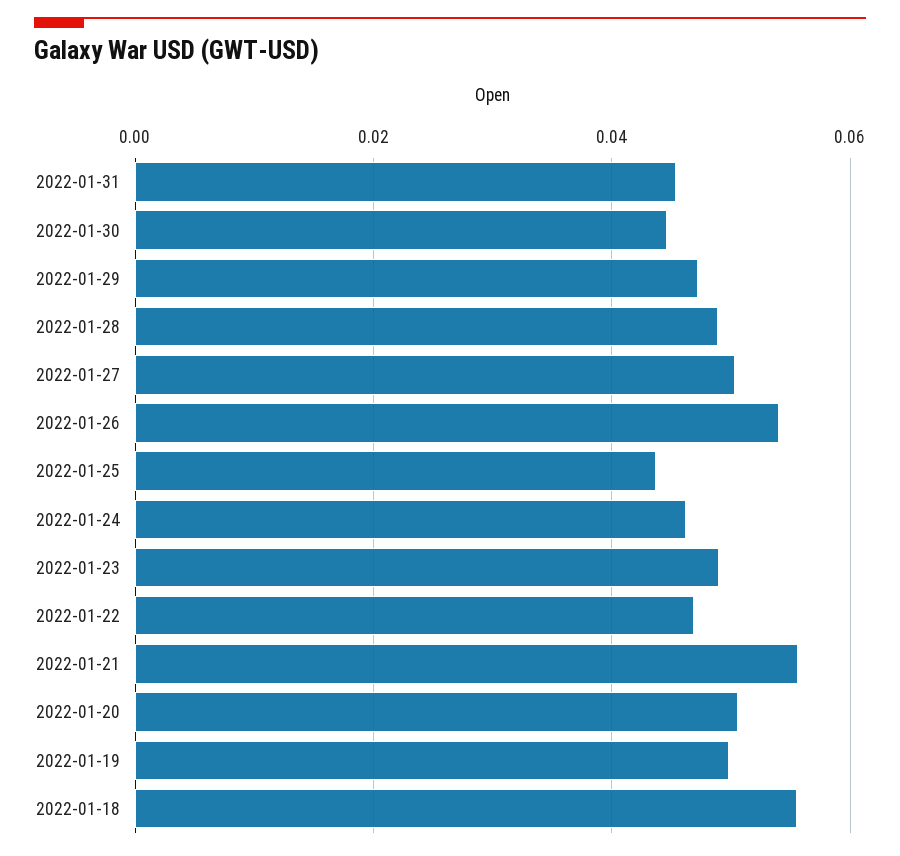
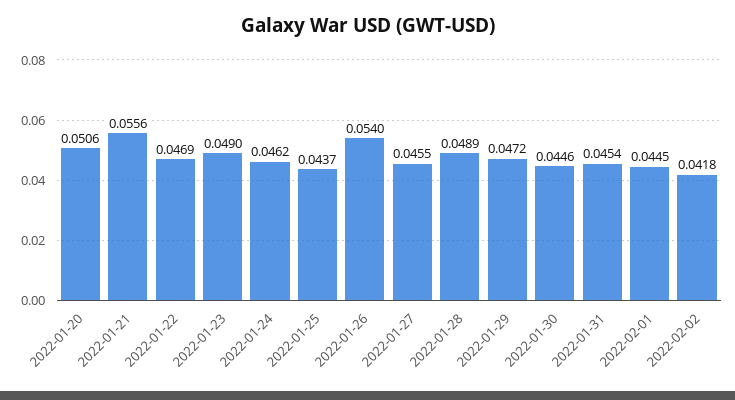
2022-01-27: 0.05 -> 0.0455
2022-01-19: 0.05 -> none
2022-01-18: 0.056 -> none
2022-02-01: none -> 0.0445
2022-02-02: none -> 0.0418

